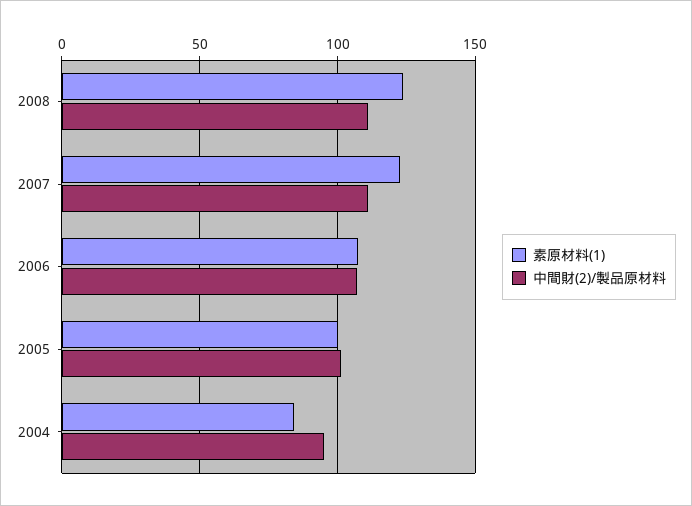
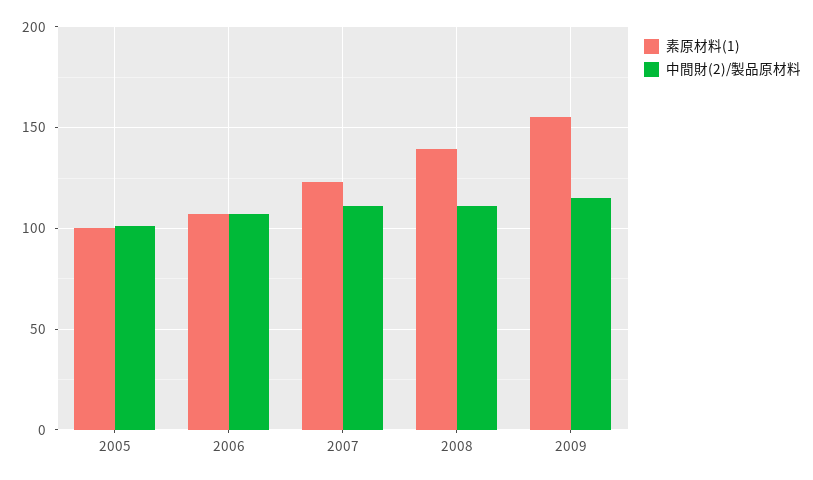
素原材料(1), 2008: 125 -> 140
素原材料(1), 2004: 85 -> none
中間財(2)/製品原材料, 2004: 95 -> none
素原材料(1), 2009: none -> 155
中間財(2)/製品原材料, 2009: none -> 115

